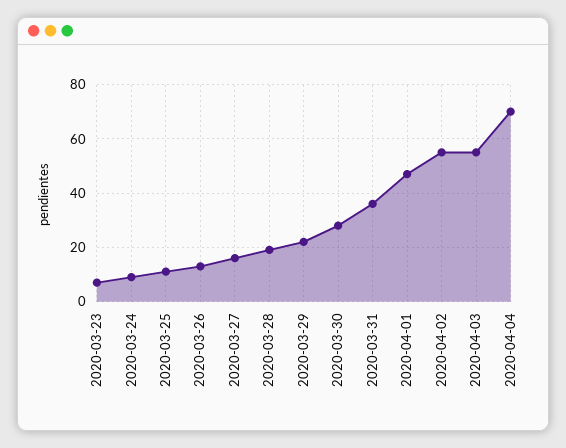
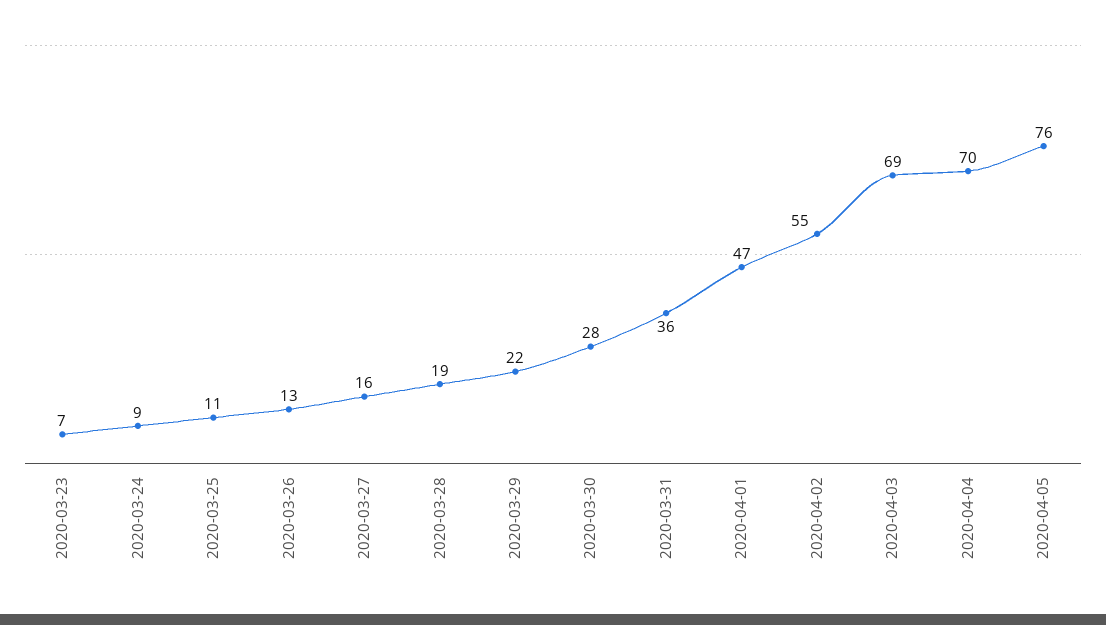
2020-04-03: 55 -> 69
2020-04-05: none -> 76

